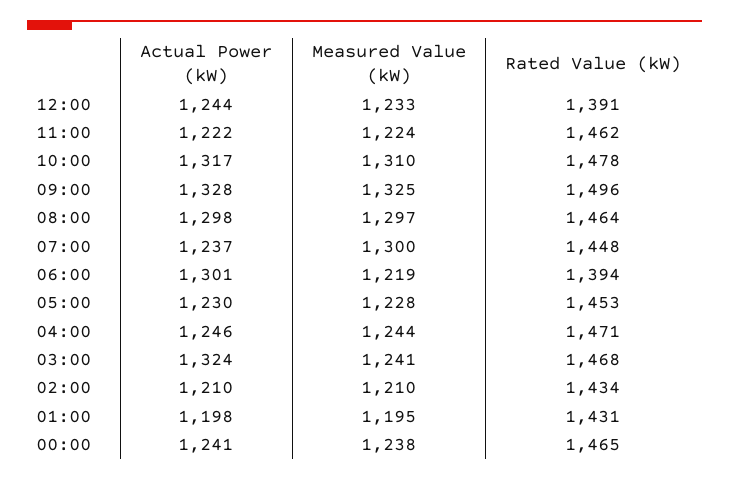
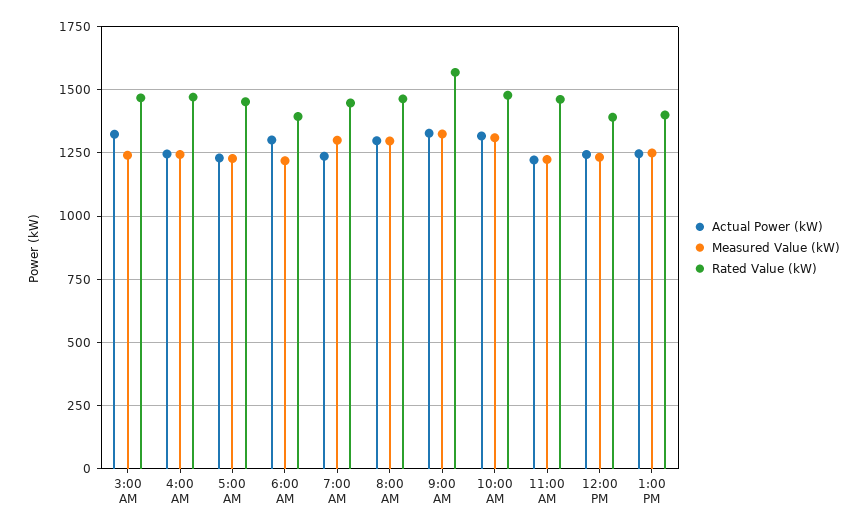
Rated Value (kW), 09:00: 1496 -> 1575
Actual Power (kW), 02:00: 1210 -> none
Measured Value (kW), 02:00: 1210 -> none
Rated Value (kW), 02:00: 1434 -> none
Actual Power (kW), 01:00: 1198 -> none
Measured Value (kW), 01:00: 1195 -> none
Rated Value (kW), 01:00: 1431 -> none
Actual Power (kW), 00:00: 1241 -> none
Measured Value (kW), 00:00: 1238 -> none
Rated Value (kW), 00:00: 1465 -> none
Actual Power (kW), 1:00 PM: none -> 1250
Measured Value (kW), 1:00 PM: none -> 1250
Rated Value (kW), 1:00 PM: none -> 1400

